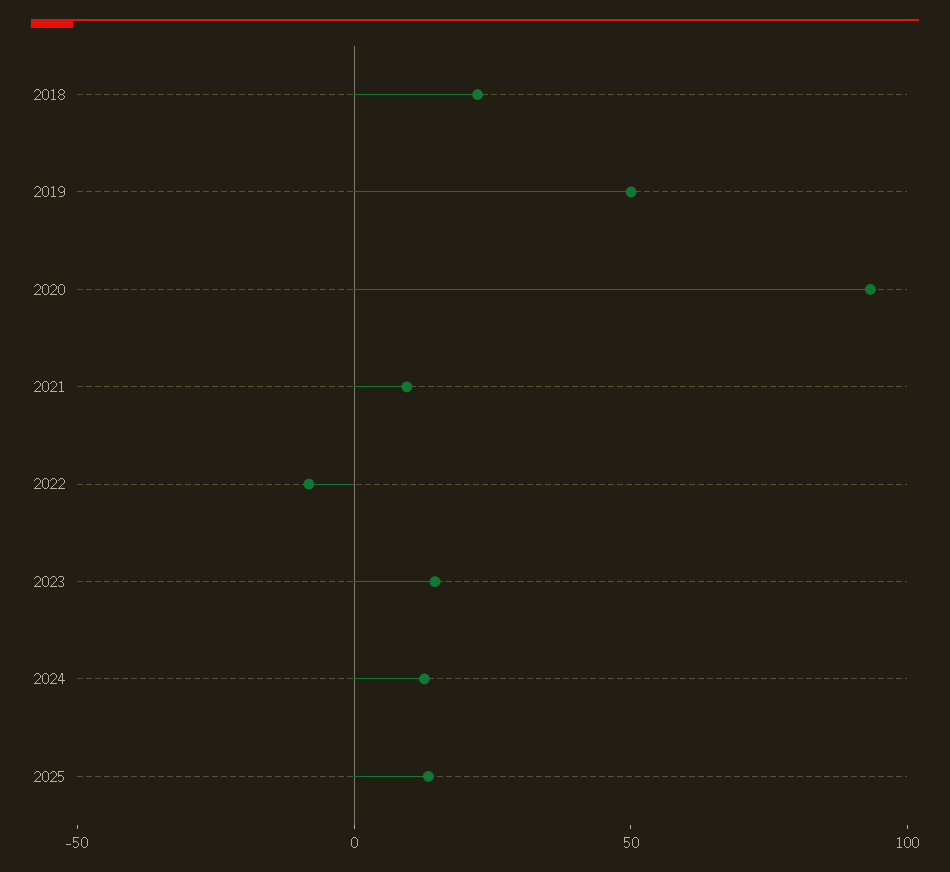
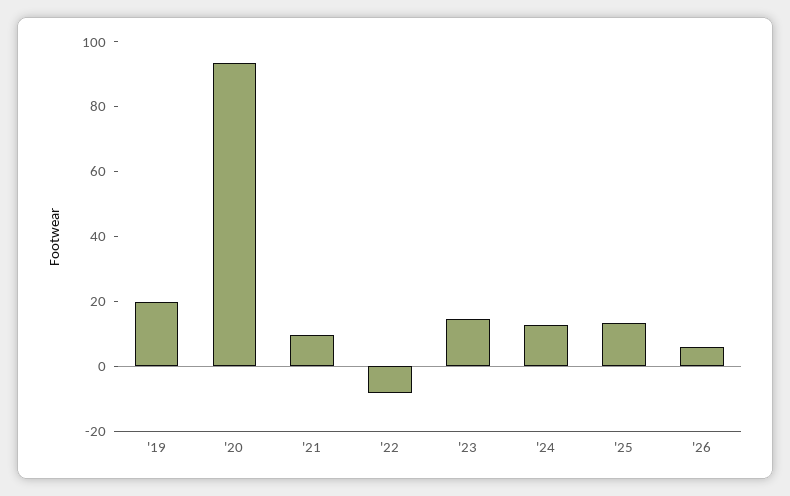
2018: 20 -> none
2019: 50 -> 20
'26: none -> 5

